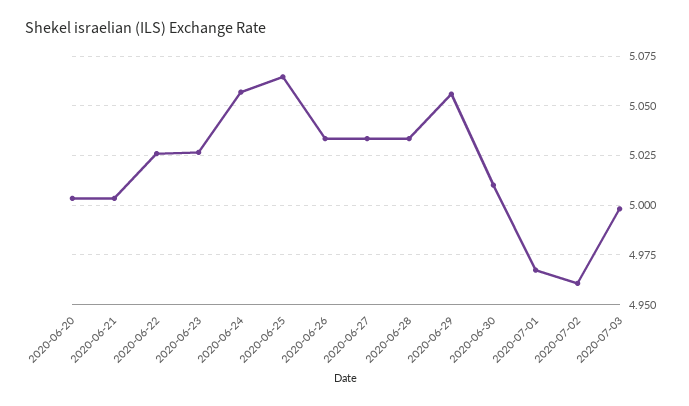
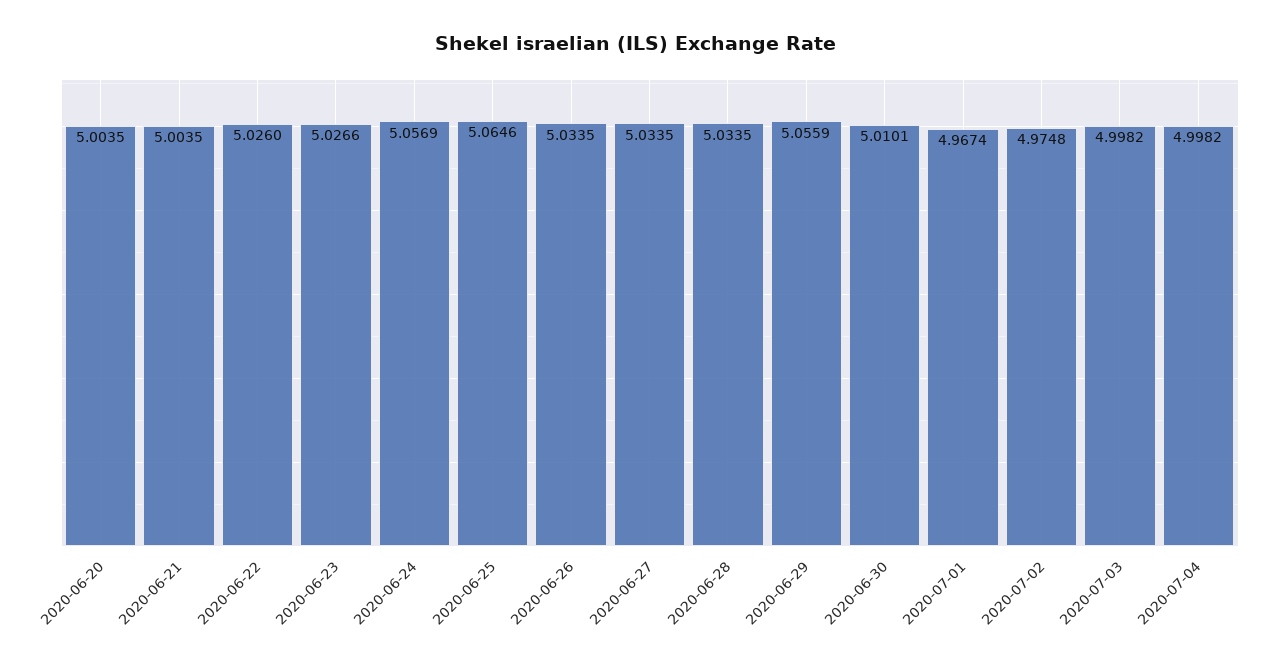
2020-07-02: 4.96 -> 4.9748
2020-07-04: none -> 4.9982

